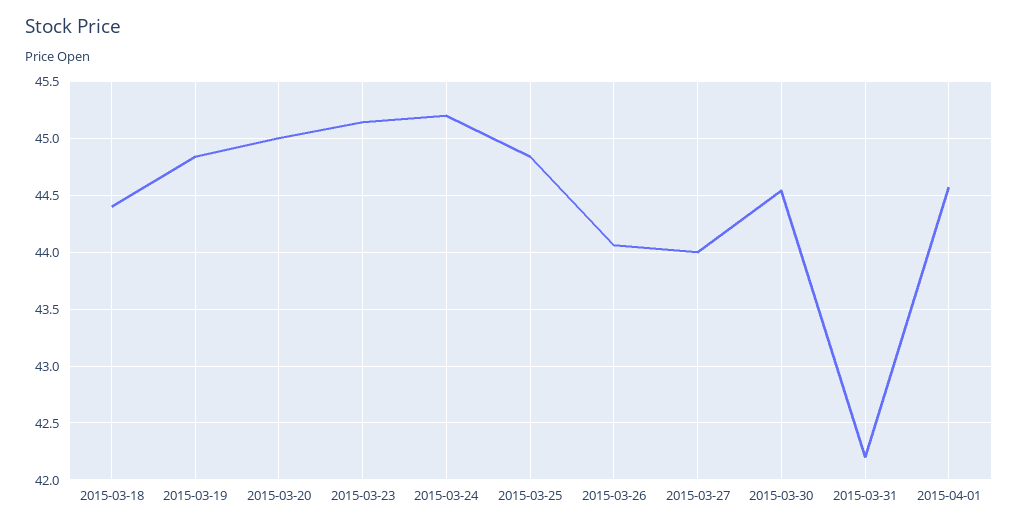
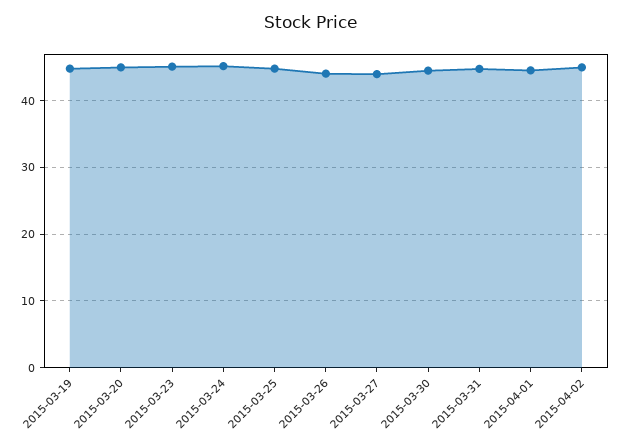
2015-03-18: 44.4 -> none
2015-03-31: 42.2 -> 45
2015-04-02: none -> 45

